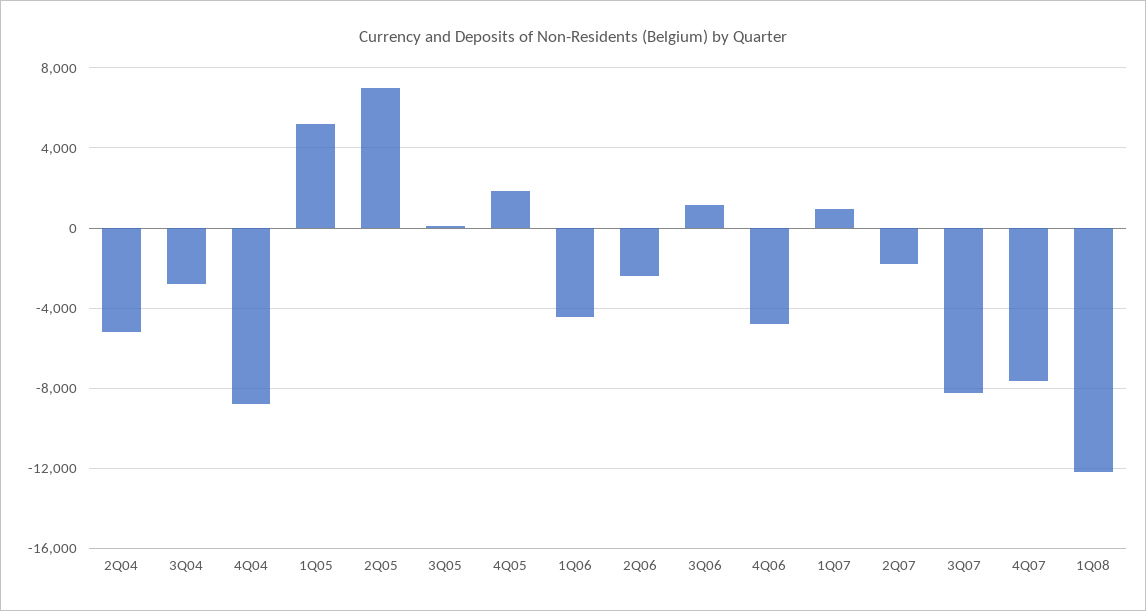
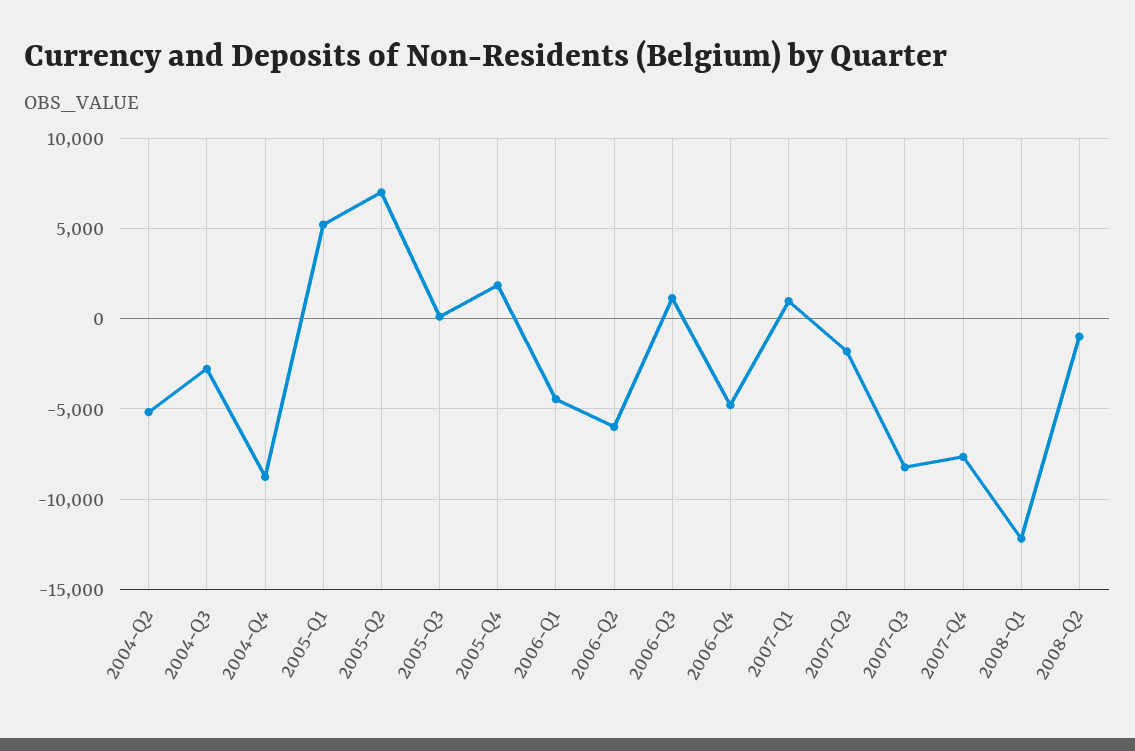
2Q06: -2500 -> -6000
2008-Q2: none -> -1000

